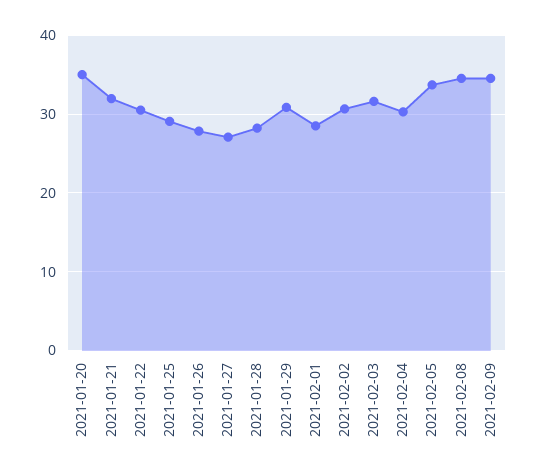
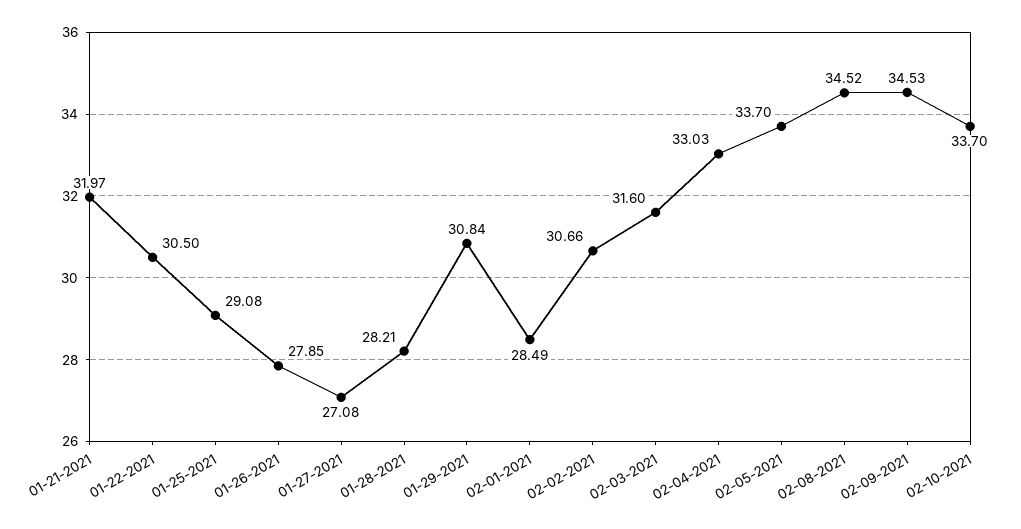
2021-01-20: 35 -> none
2021-02-04: 30 -> 33.03
02-10-2021: none -> 33.7

